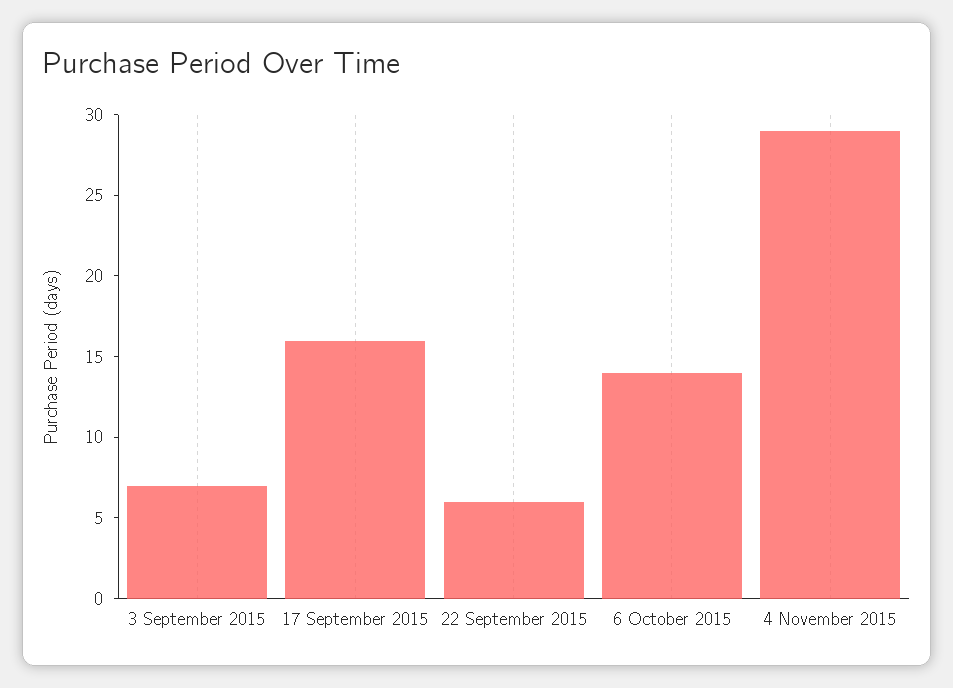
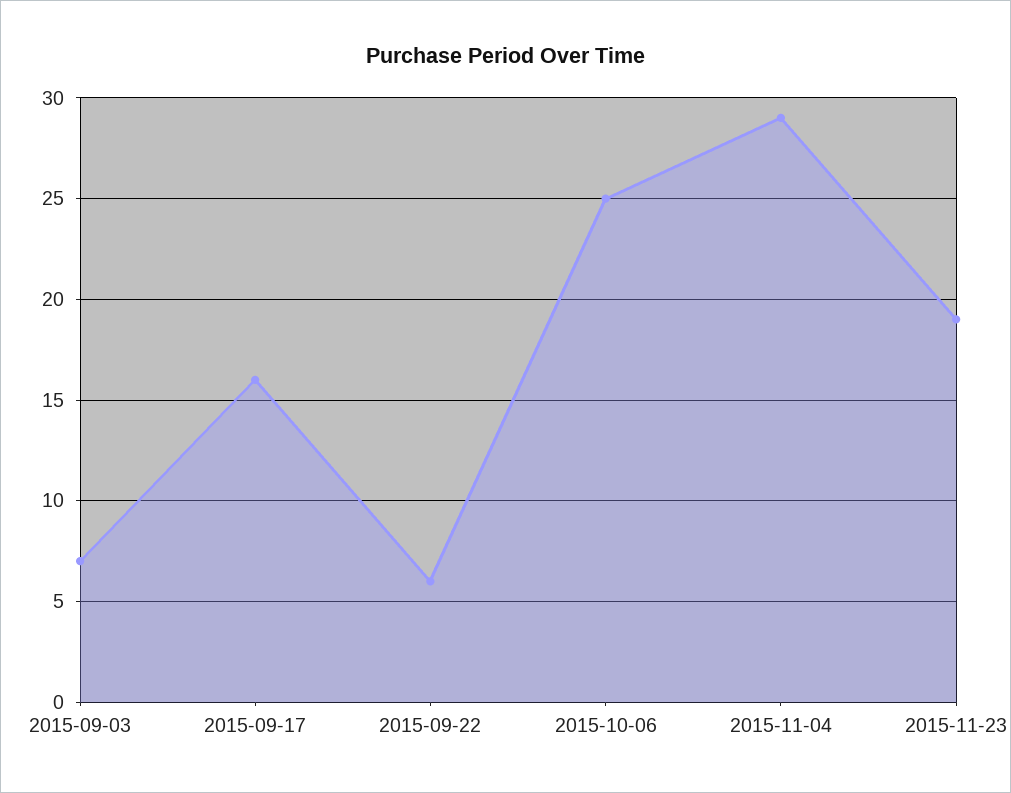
6 October 2015: 14 -> 25
2015-11-23: none -> 19

